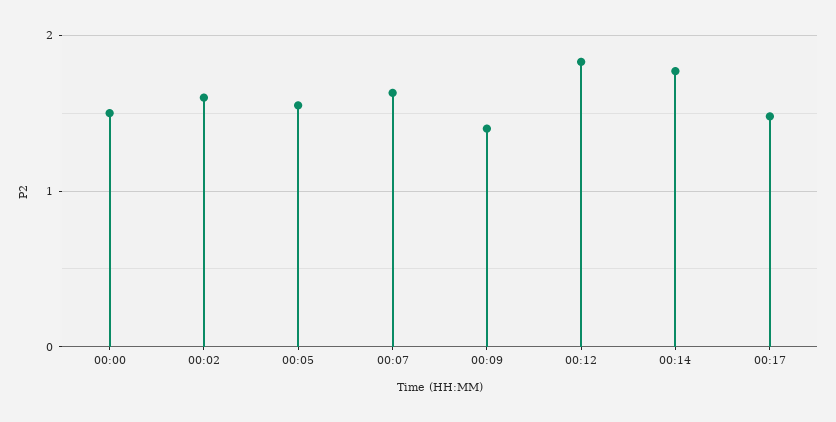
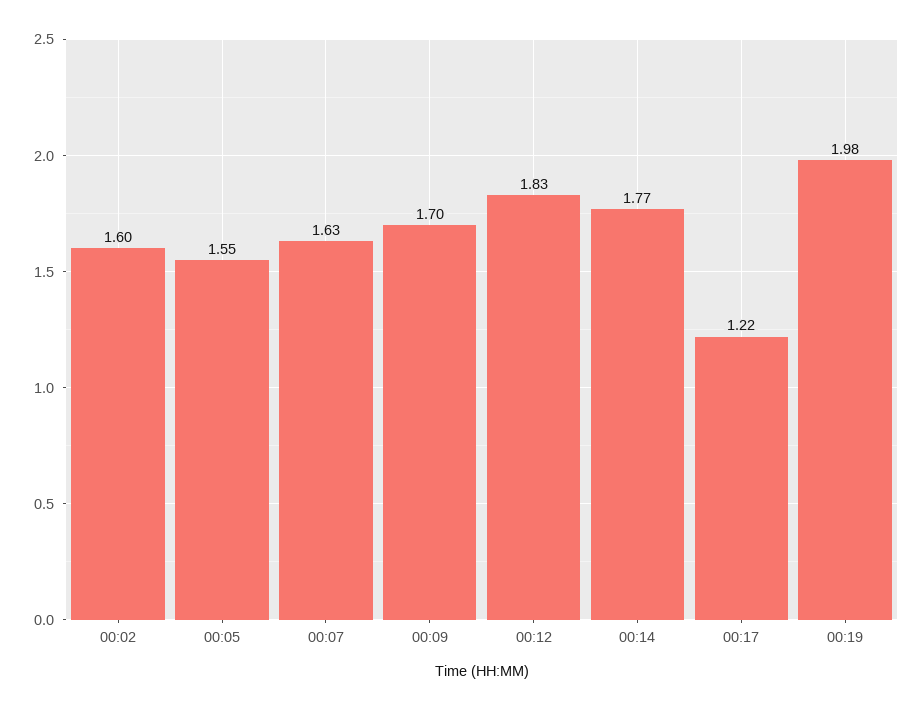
00:00: 1.5 -> none
00:09: 1.4 -> 1.7
00:17: 1.5 -> 1.22
00:19: none -> 1.98

